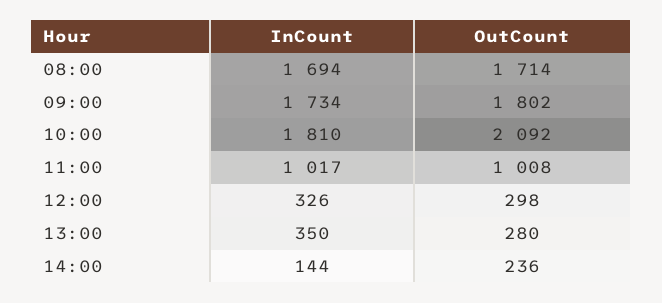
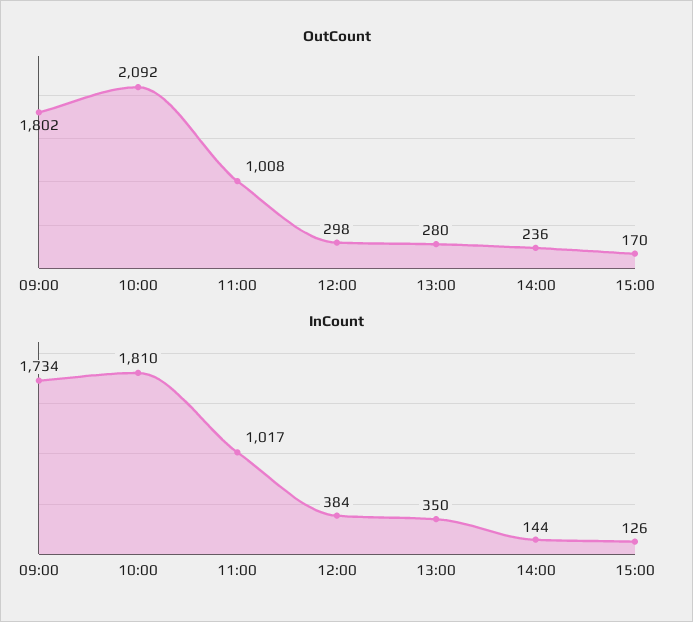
InCount, 08:00: 1694 -> none
OutCount, 08:00: 1714 -> none
InCount, 12:00: 326 -> 384
OutCount, 15:00: none -> 170
InCount, 15:00: none -> 126

